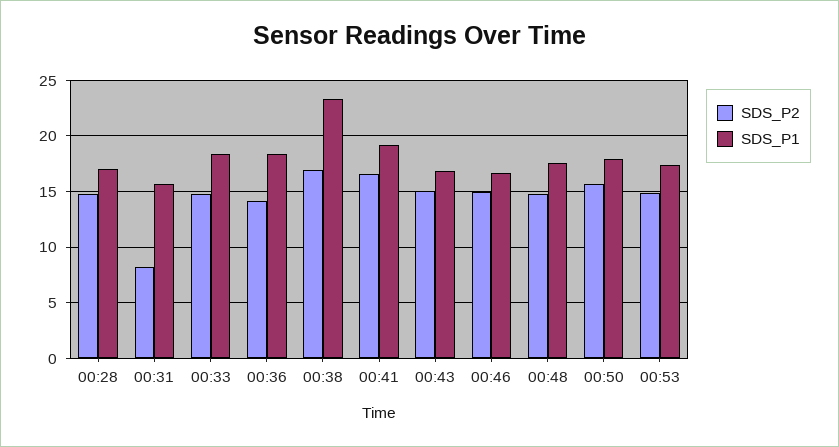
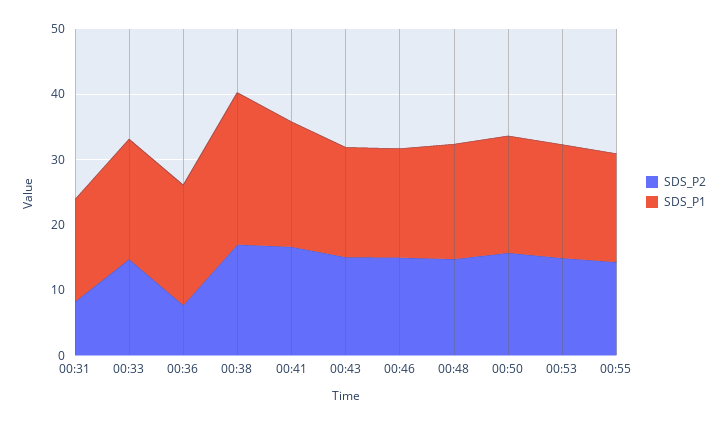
SDS_P2, 00:28: 15 -> none
SDS_P1, 00:28: 17 -> none
SDS_P2, 00:36: 14 -> 8
SDS_P2, 00:55: none -> 14
SDS_P1, 00:55: none -> 16

